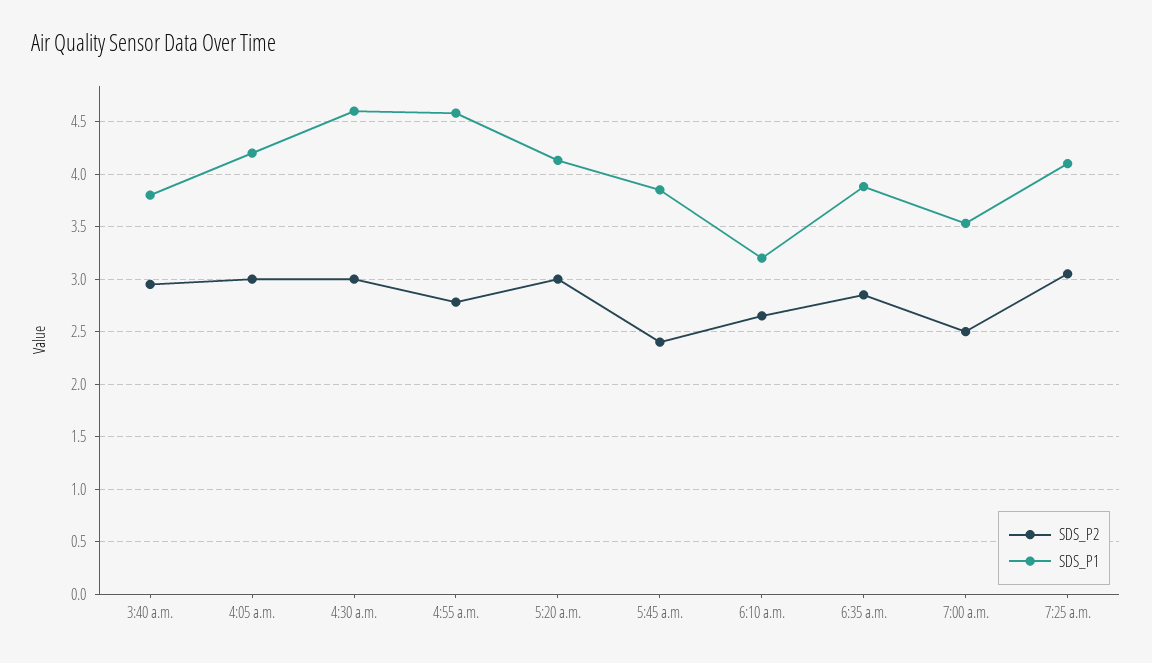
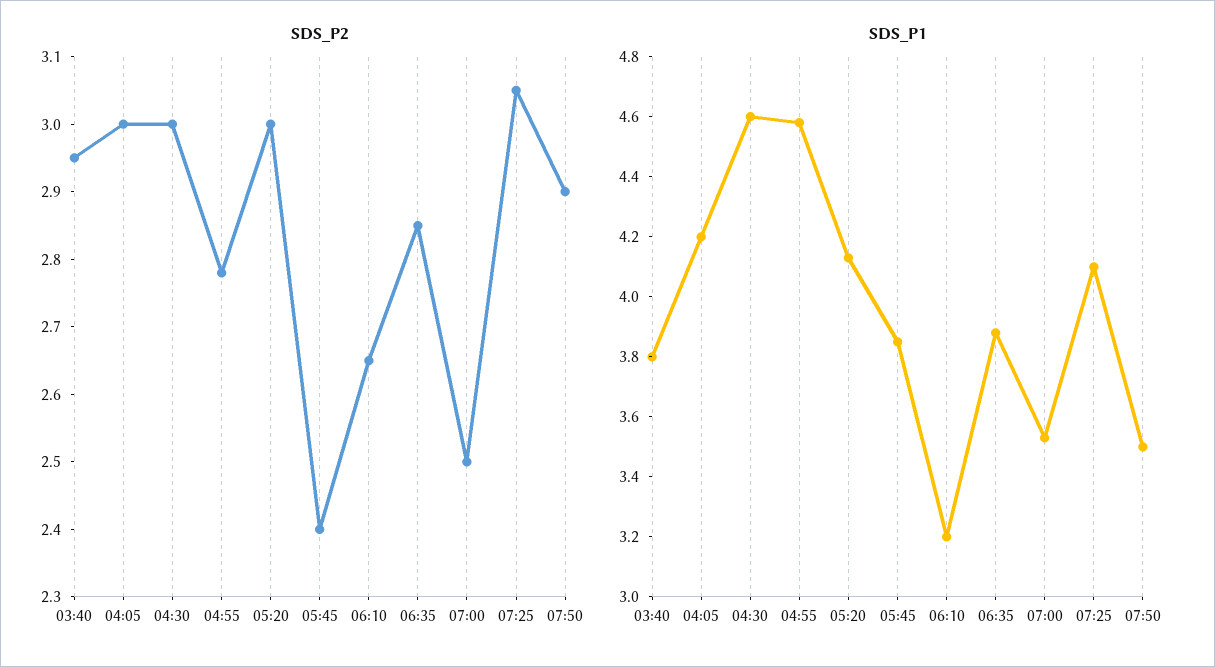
SDS_P2, 07:50: none -> 2.9
SDS_P1, 07:50: none -> 3.5

